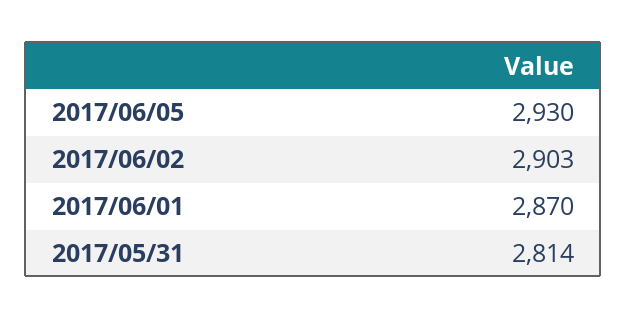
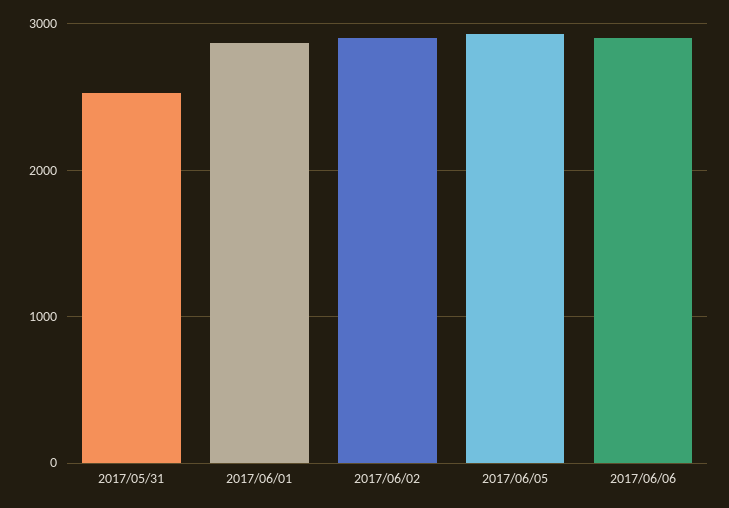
2017/05/31: 2814 -> 2500
2017/06/06: none -> 2900

